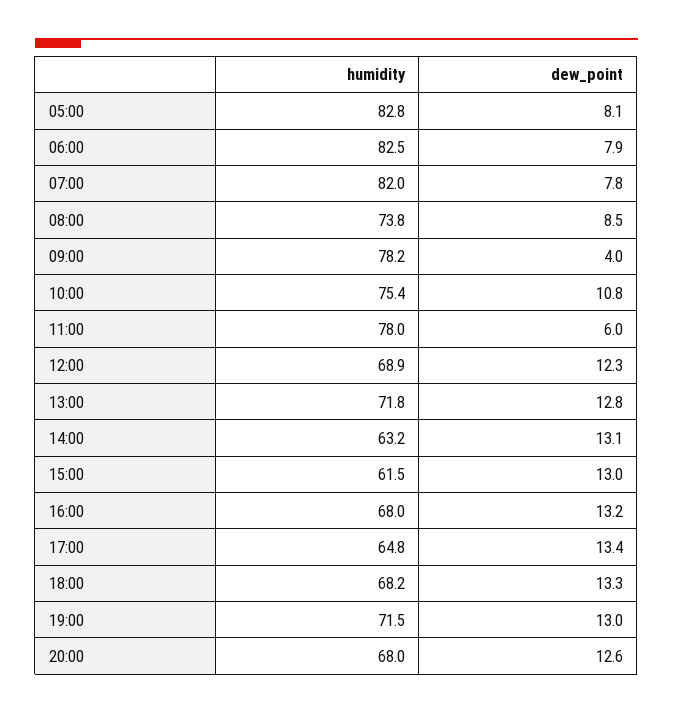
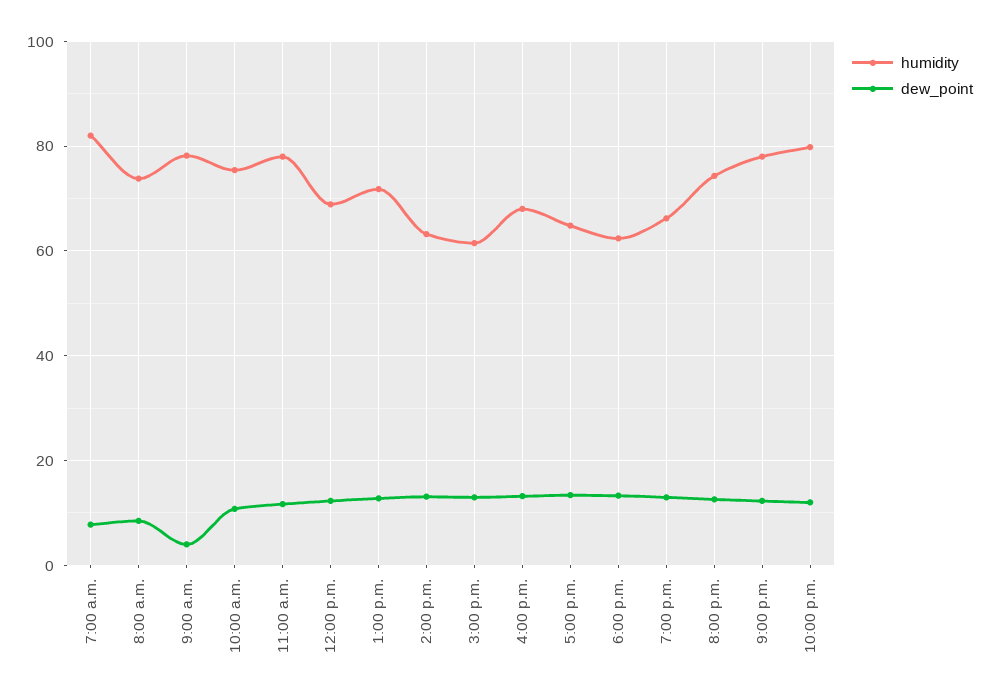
humidity, 05:00: 82.8 -> none
dew_point, 05:00: 8.1 -> none
humidity, 06:00: 82.5 -> none
dew_point, 06:00: 7.9 -> none
dew_point, 11:00: 6 -> 12
humidity, 18:00: 68.2 -> 62
humidity, 19:00: 71.5 -> 66
humidity, 20:00: 68 -> 74
humidity, 9:00 p.m.: none -> 78
dew_point, 9:00 p.m.: none -> 12
humidity, 10:00 p.m.: none -> 80
dew_point, 10:00 p.m.: none -> 12

